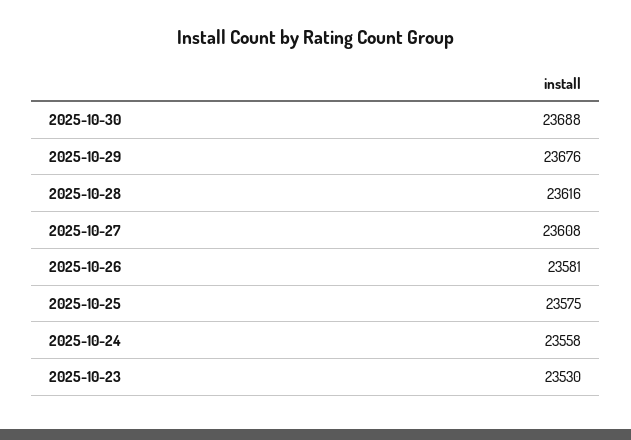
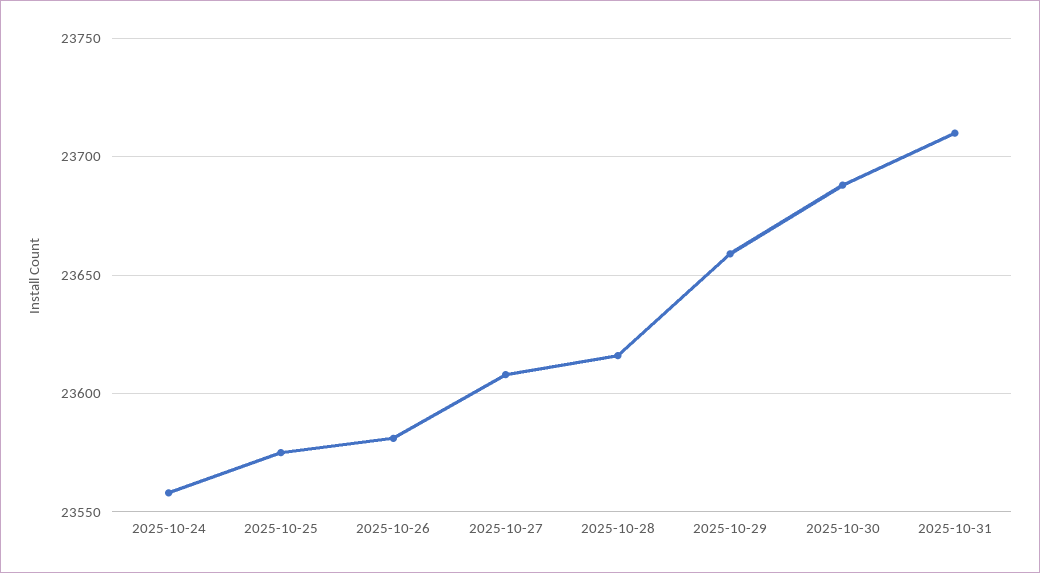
2025-10-29: 23676 -> 23660
2025-10-23: 23530 -> none
2025-10-31: none -> 23710

